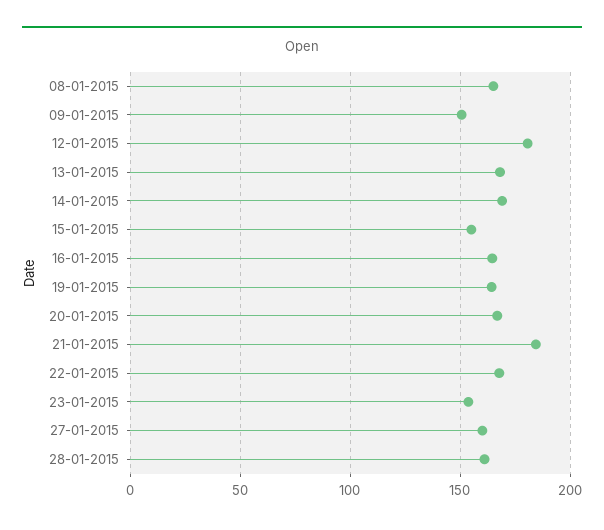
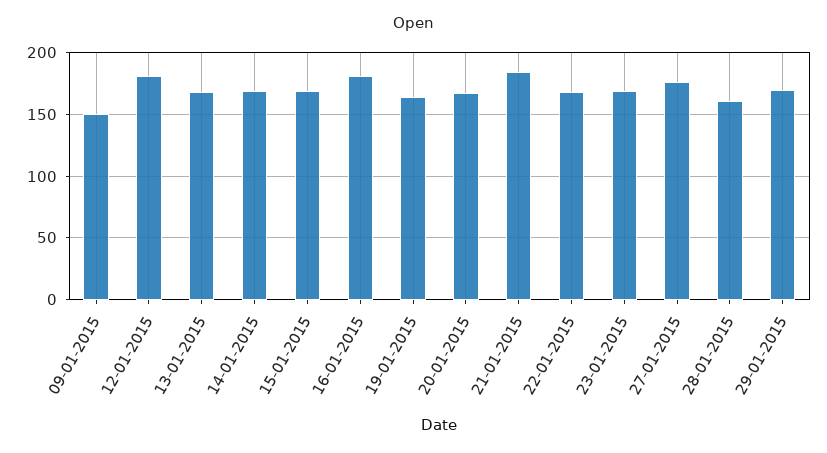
08-01-2015: 165 -> none
15-01-2015: 155 -> 170
16-01-2015: 165 -> 180
23-01-2015: 155 -> 170
27-01-2015: 160 -> 175
29-01-2015: none -> 170

